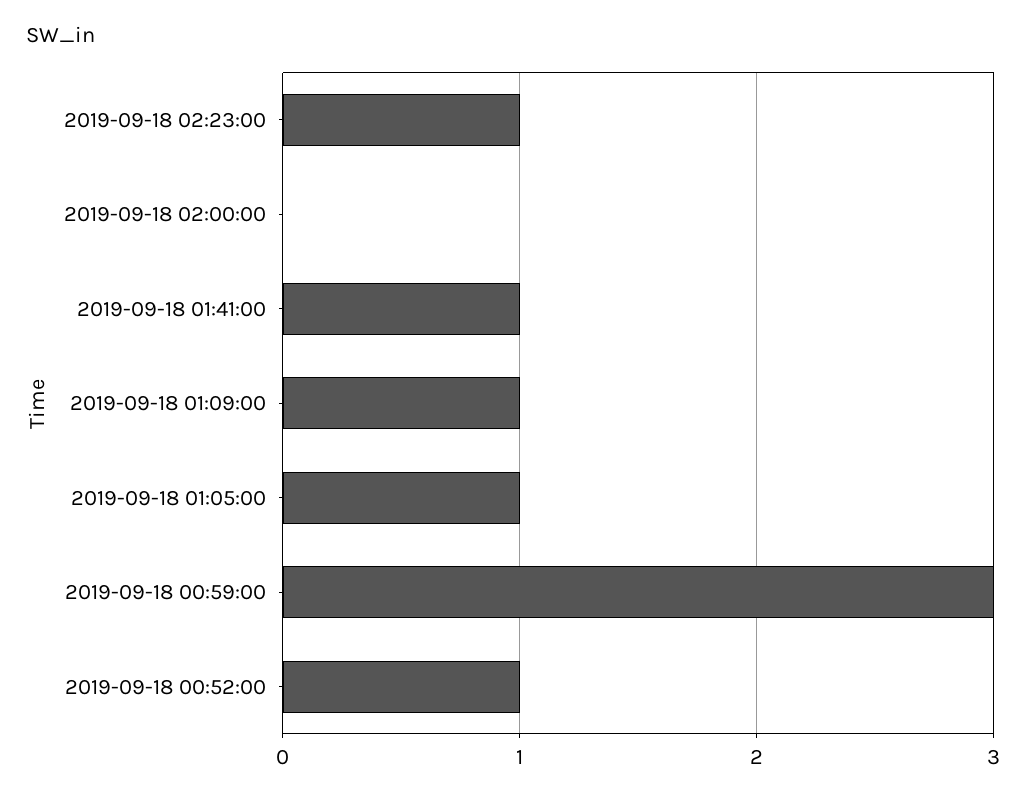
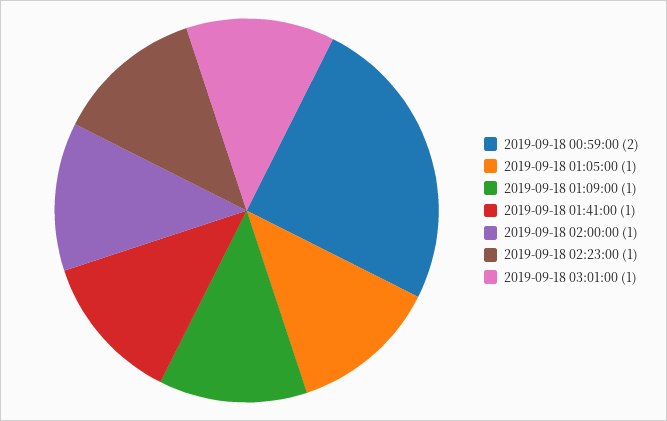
2019-09-18 02:00:00: 0 -> 1
2019-09-18 00:59:00: 3 -> 2
2019-09-18 00:52:00: 1 -> none
2019-09-18 03:01:00: none -> 1

